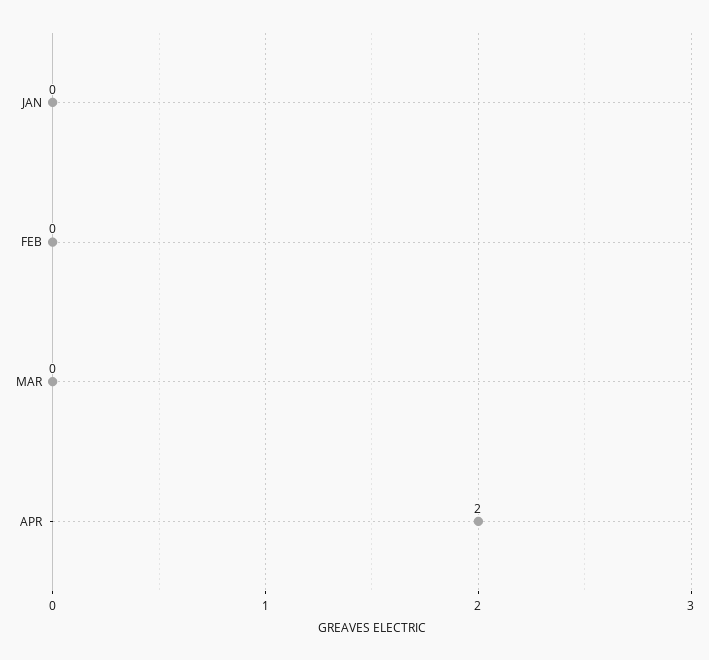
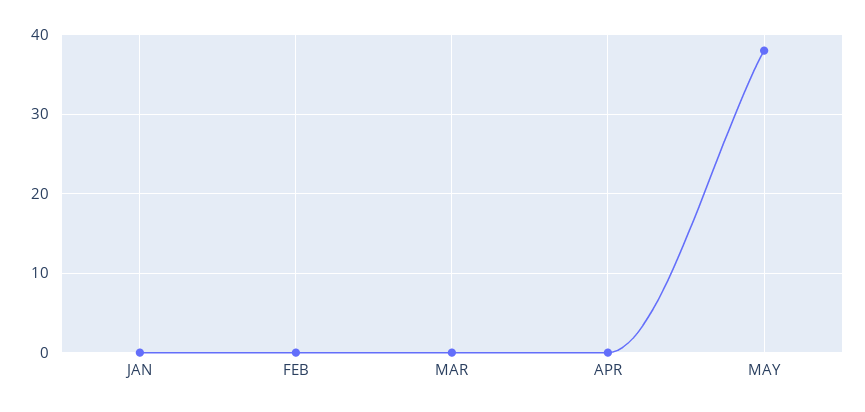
APR: 2 -> 0
MAY: none -> 38

